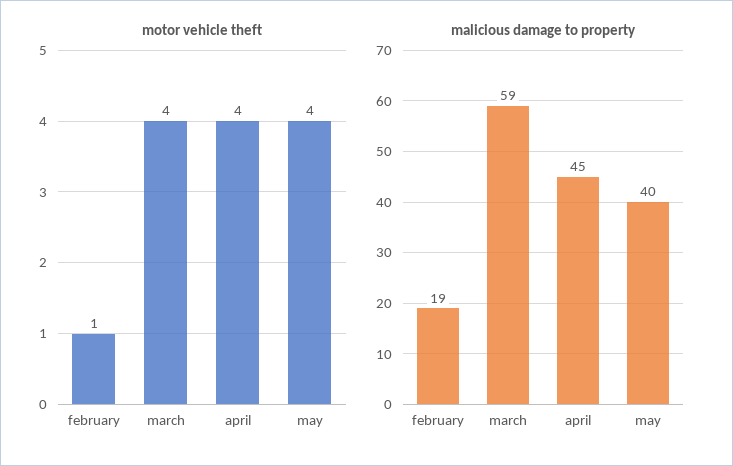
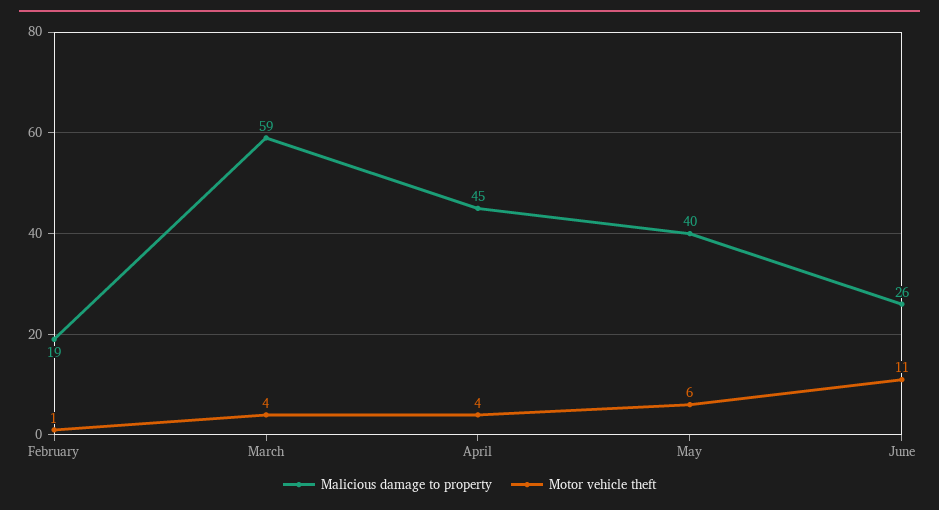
motor vehicle theft, may: 4 -> 6
malicious damage to property, June: none -> 26
motor vehicle theft, June: none -> 11

